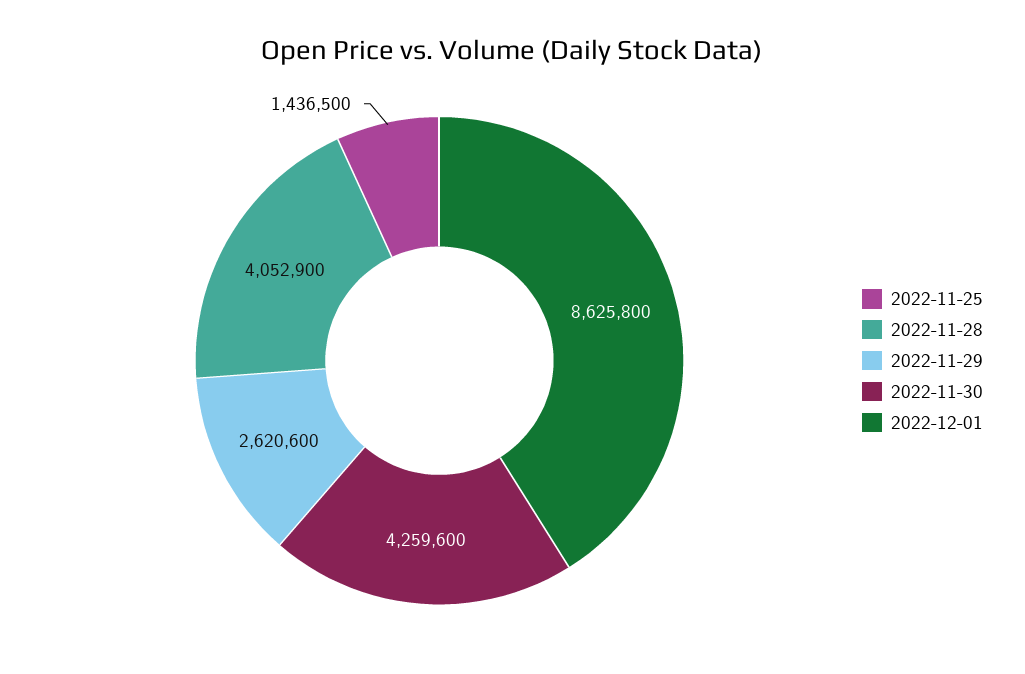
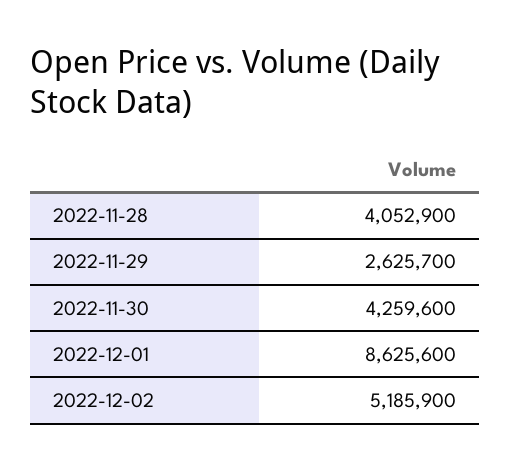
2022-11-25: 1436500 -> none
2022-11-29: 2620600 -> 2625700
2022-12-01: 8625800 -> 8625600
2022-12-02: none -> 5185900

